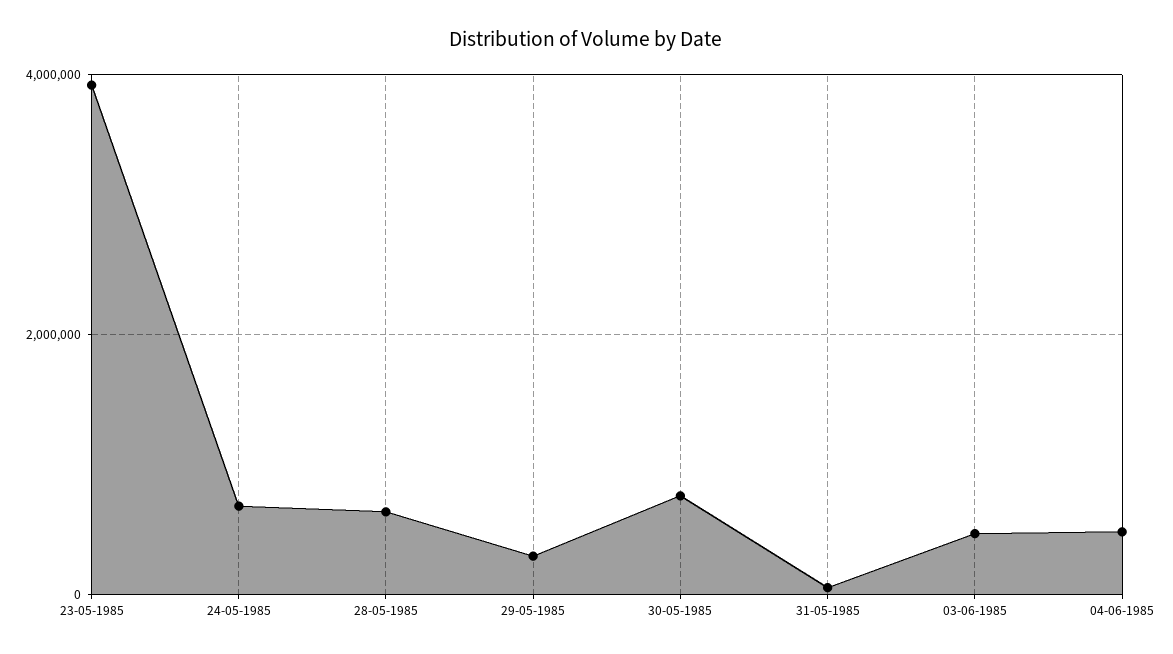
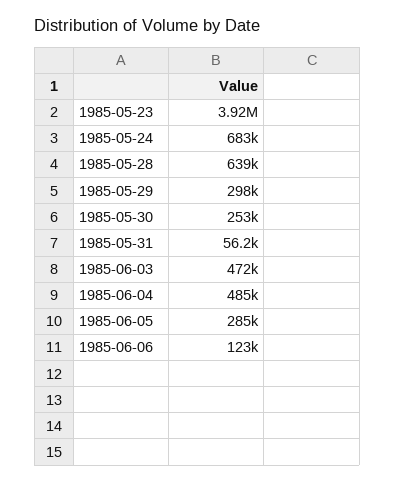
30-05-1985: 800000 -> 253000
1985-06-05: none -> 285000
1985-06-06: none -> 123000

